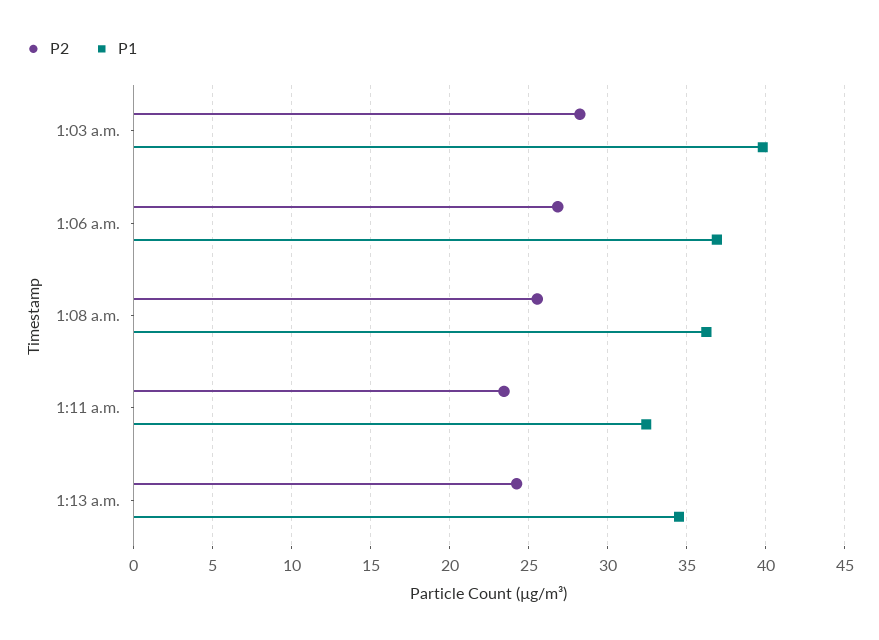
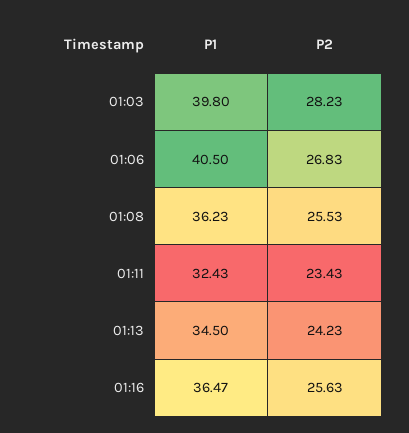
P1, 1:06 a.m.: 37 -> 40.5
P1, 01:16: none -> 36.47
P2, 01:16: none -> 25.63

